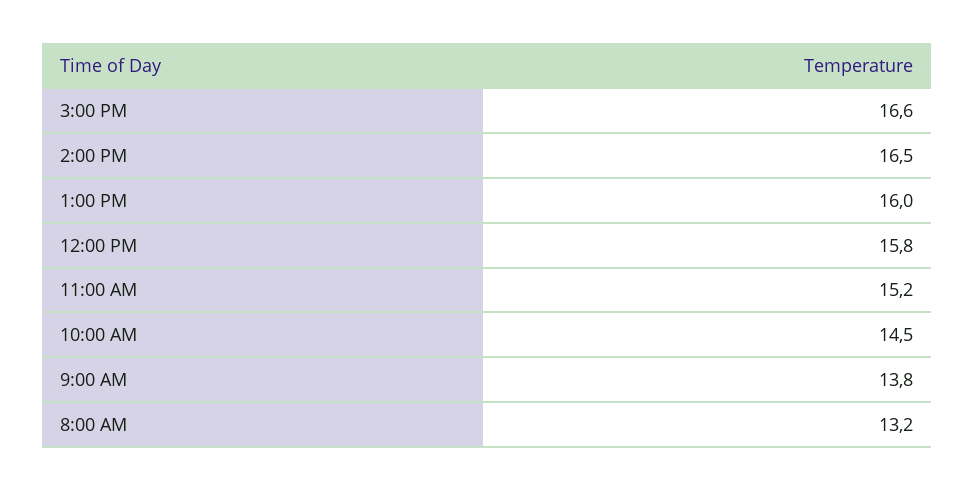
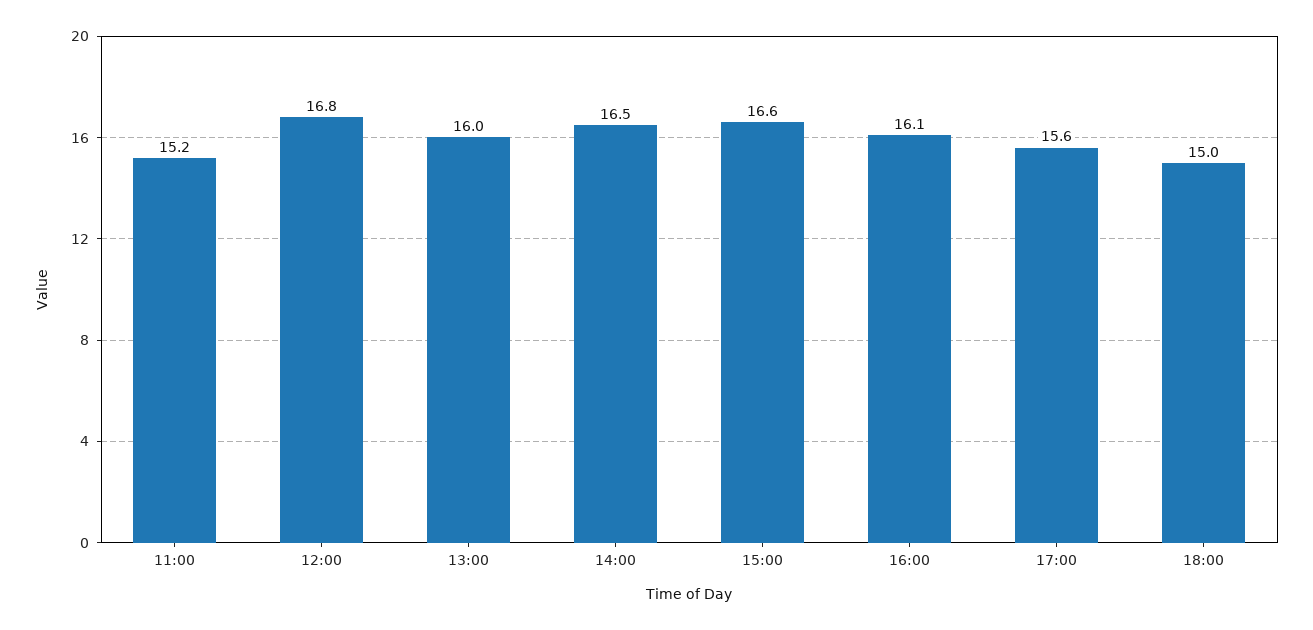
12:00 PM: 15.8 -> 16.8
10:00 AM: 14.5 -> none
9:00 AM: 13.8 -> none
8:00 AM: 13.2 -> none
16:00: none -> 16.1
17:00: none -> 15.6
18:00: none -> 15

